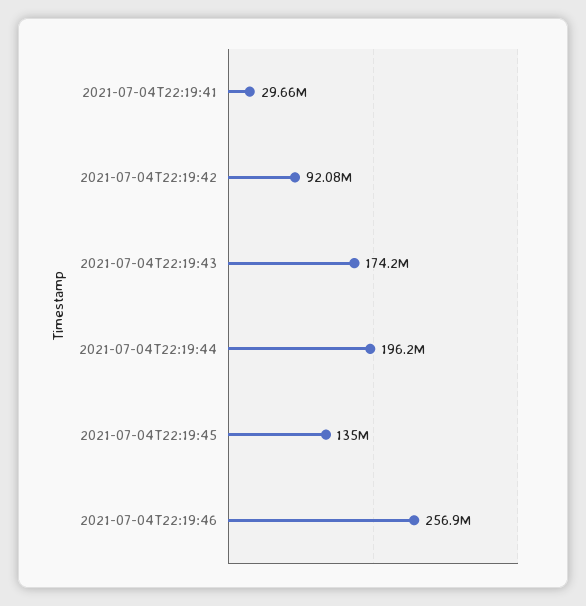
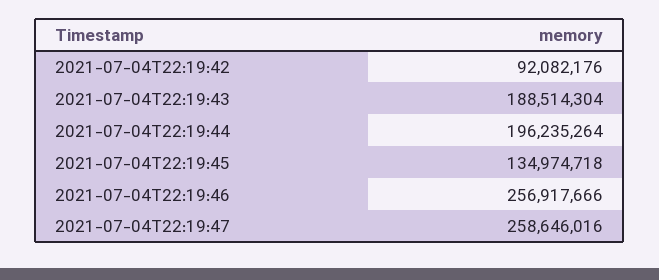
2021-07-04T22:19:41: 29660000 -> none
2021-07-04T22:19:43: 174200000 -> 188514304
2021-07-04T22:19:47: none -> 258646016

